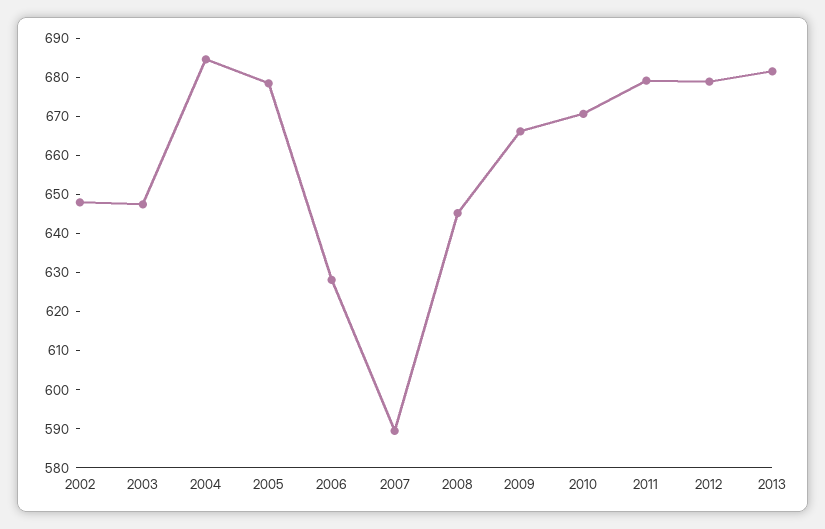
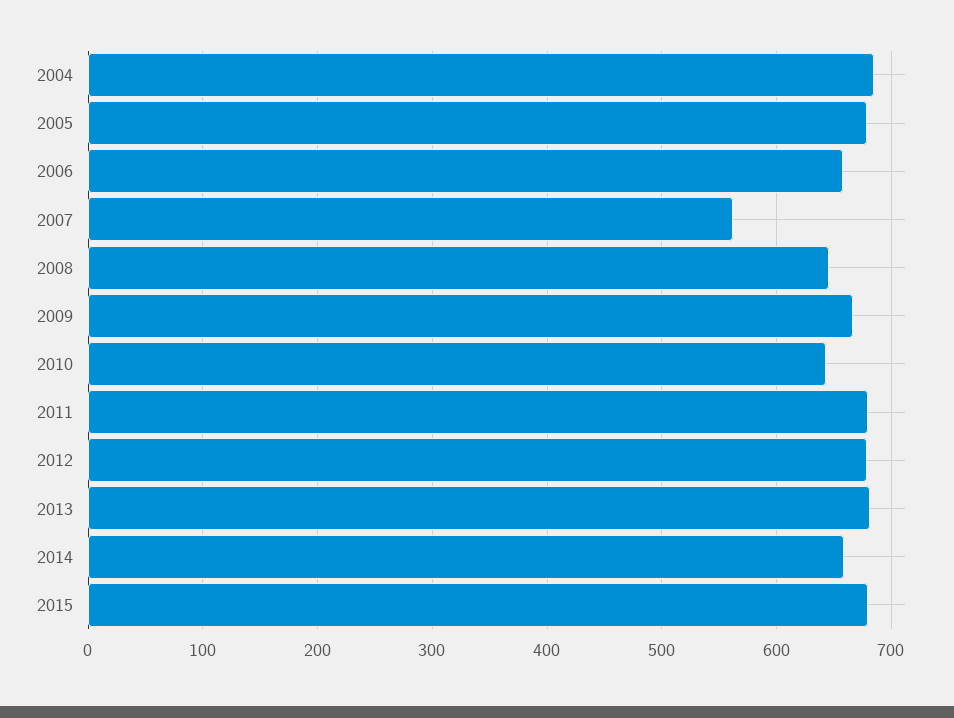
2002: 647.5 -> none
2003: 647.5 -> none
2006: 627.5 -> 660
2007: 590 -> 560
2010: 670 -> 640
2014: none -> 660
2015: none -> 680

